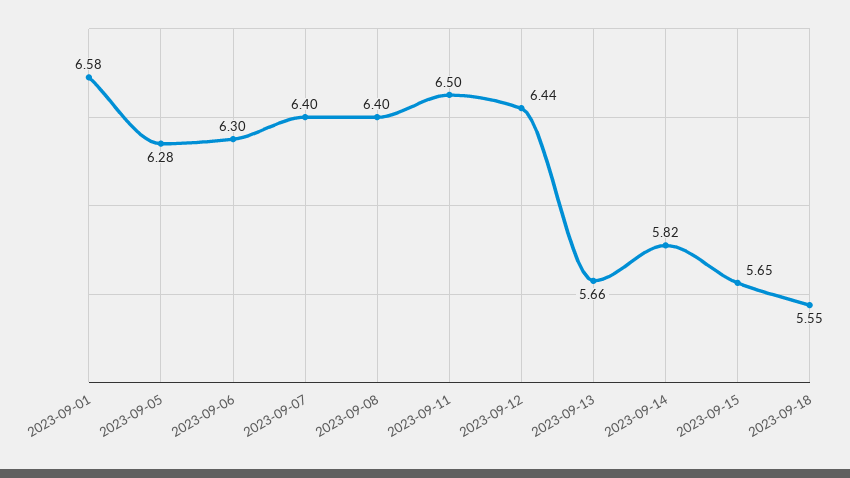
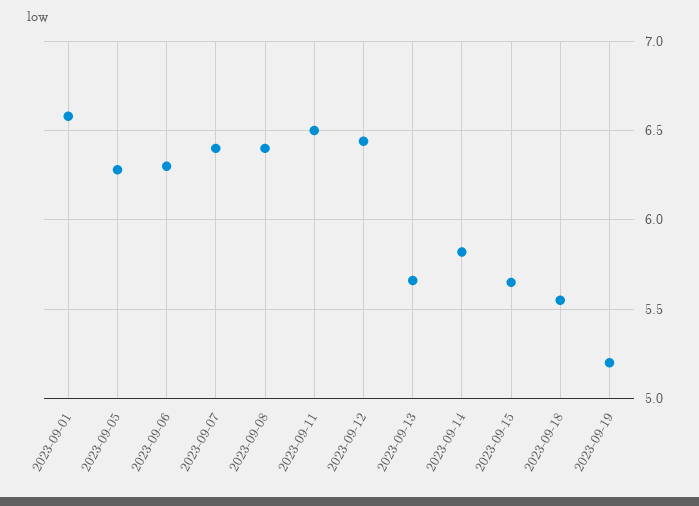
2023-09-19: none -> 5.2

